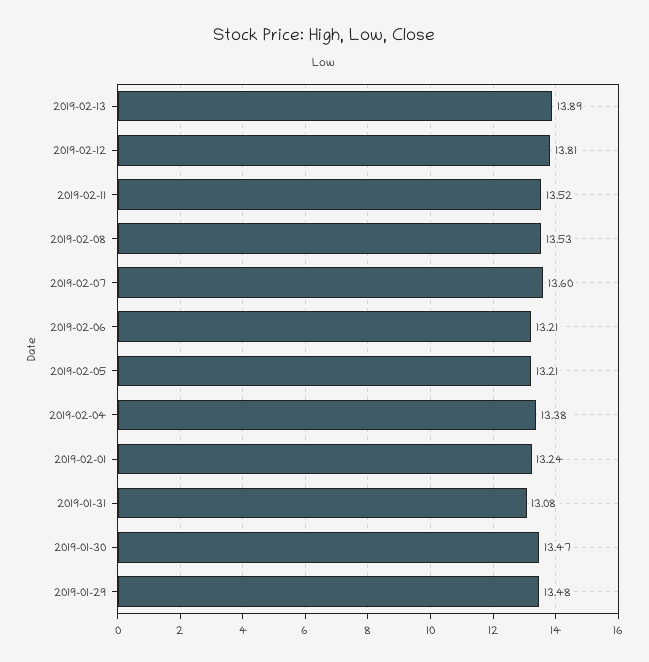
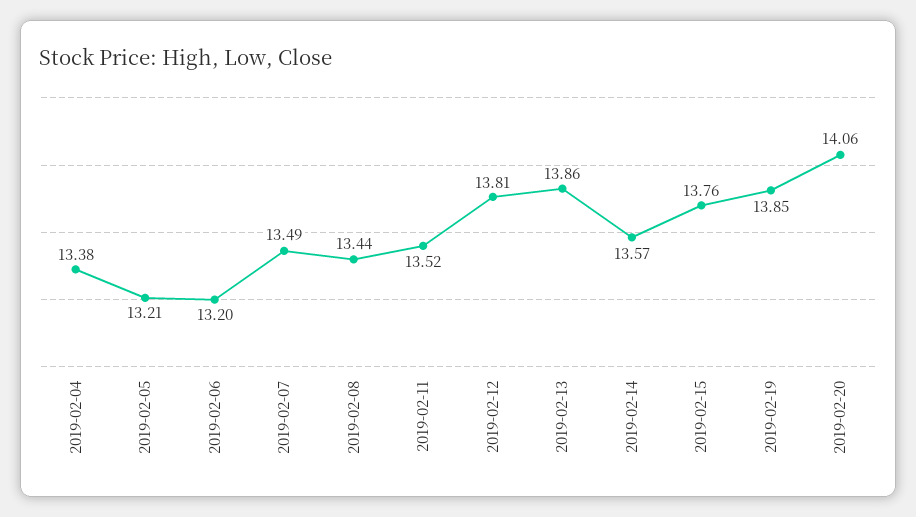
2019-02-13: 13.89 -> 13.86
2019-02-08: 13.53 -> 13.44
2019-02-07: 13.6 -> 13.49
2019-02-06: 13.21 -> 13.2
2019-02-01: 13.24 -> none
2019-01-31: 13.08 -> none
2019-01-30: 13.47 -> none
2019-01-29: 13.48 -> none
2019-02-14: none -> 13.57
2019-02-15: none -> 13.76
2019-02-19: none -> 13.85
2019-02-20: none -> 14.06

